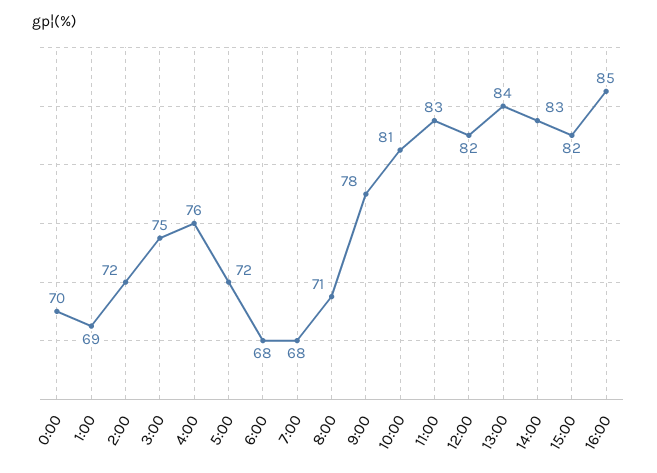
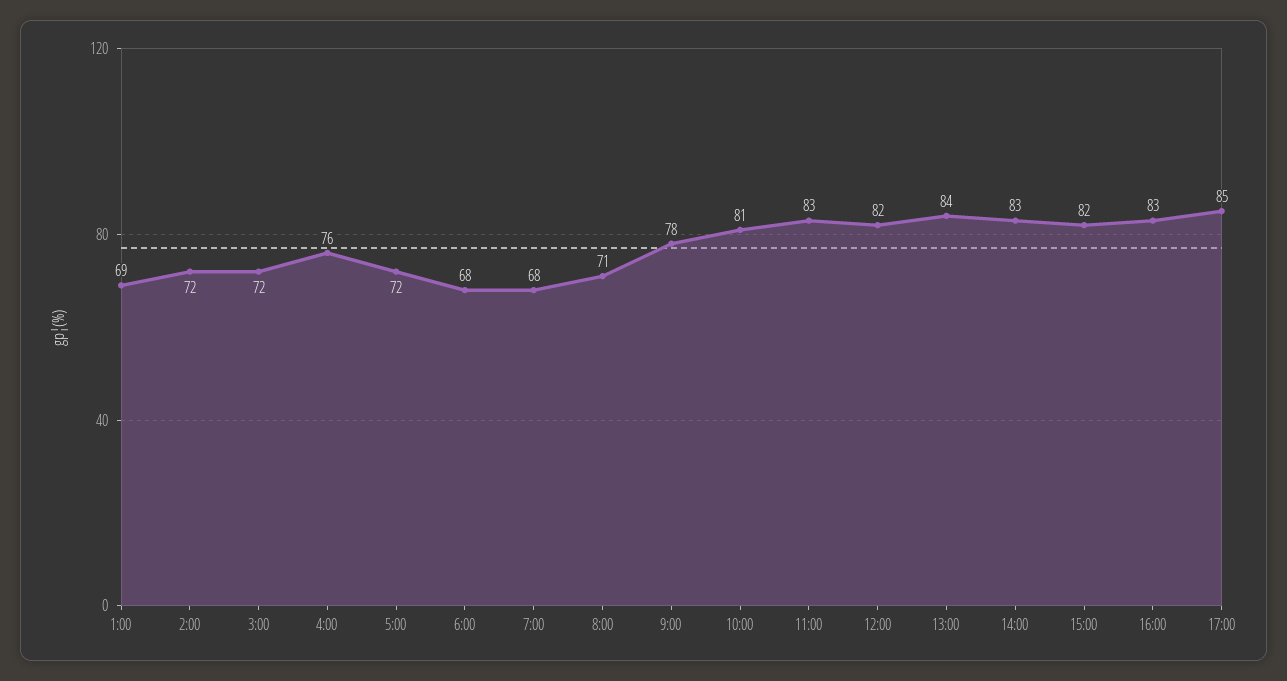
0:00: 70 -> none
3:00: 75 -> 72
16:00: 85 -> 83
17:00: none -> 85

